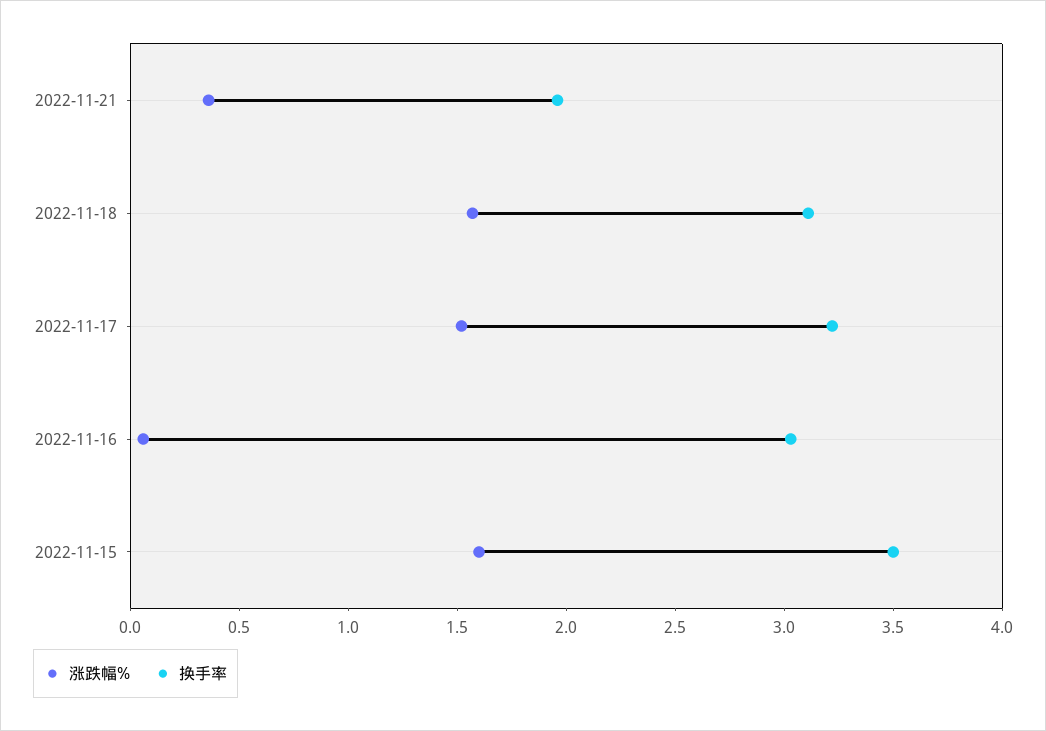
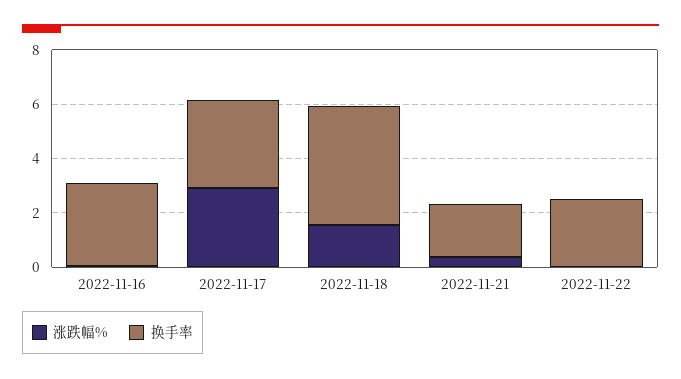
换手率, 2022-11-18: 3.1 -> 4.5
涨跌幅%, 2022-11-17: 1.5 -> 3
涨跌幅%, 2022-11-15: 1.6 -> none
换手率, 2022-11-15: 3.5 -> none
涨跌幅%, 2022-11-22: none -> 0
换手率, 2022-11-22: none -> 2.5

